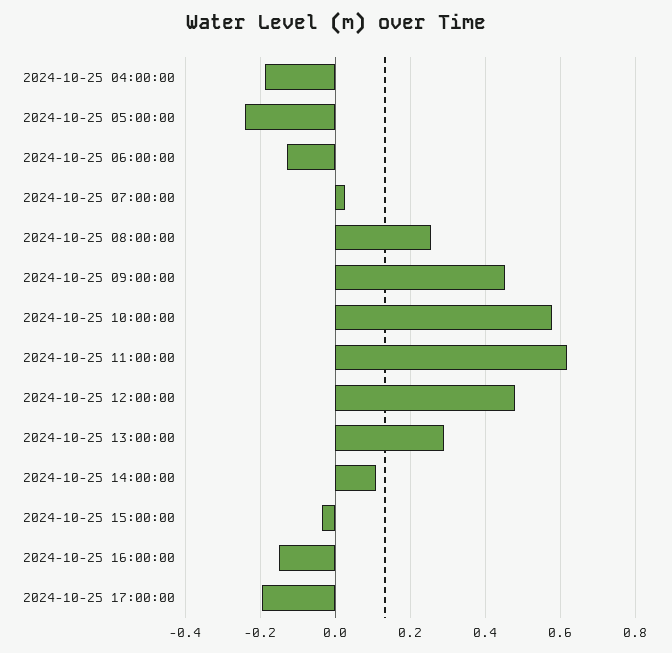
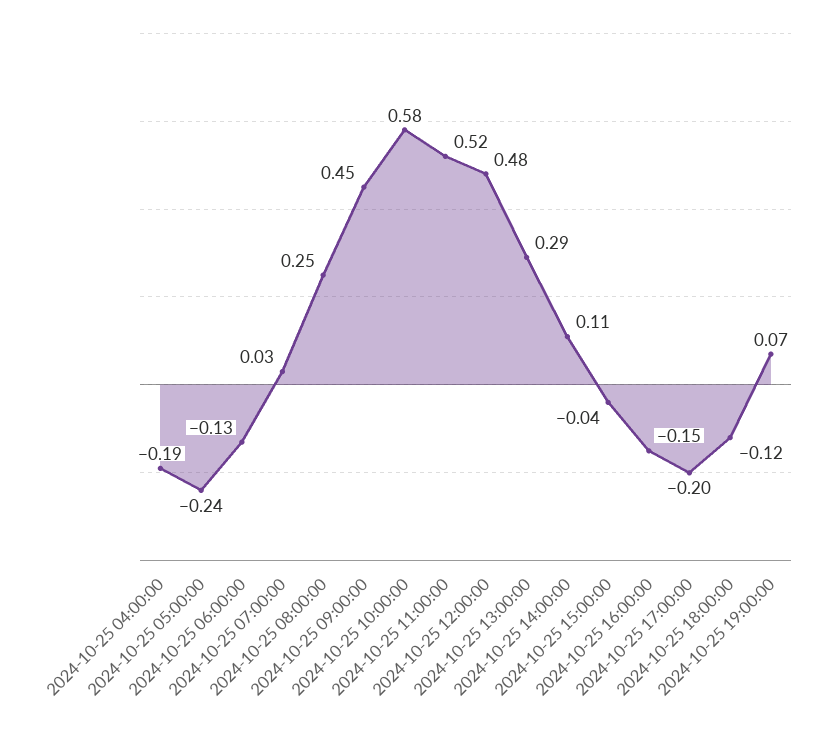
2024-10-25 11:00:00: 0.62 -> 0.52
2024-10-25 18:00:00: none -> -0.12
2024-10-25 19:00:00: none -> 0.07

